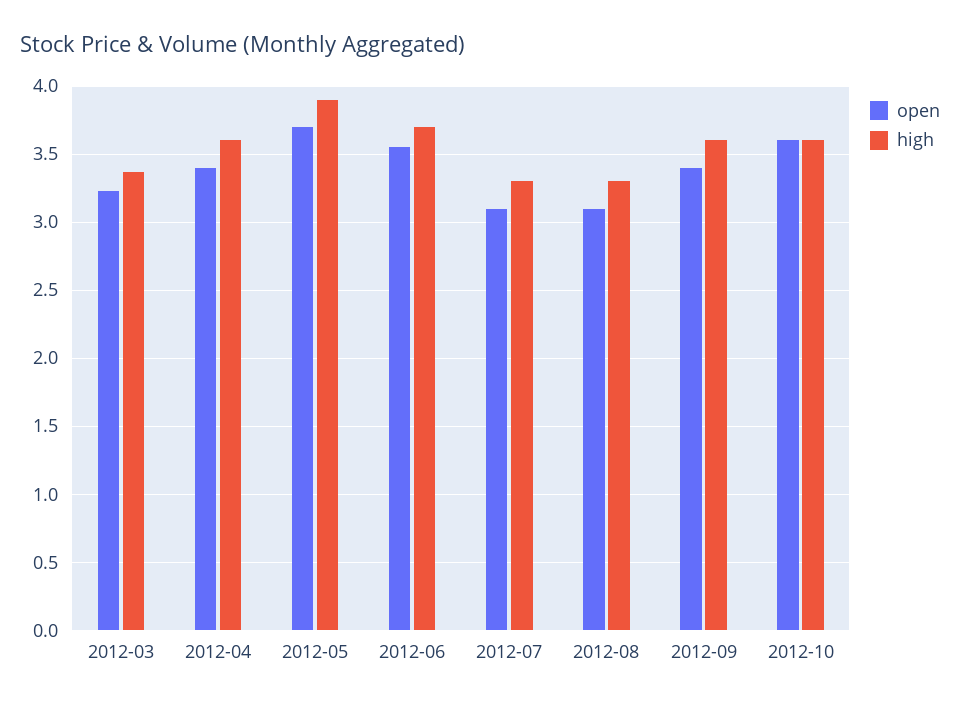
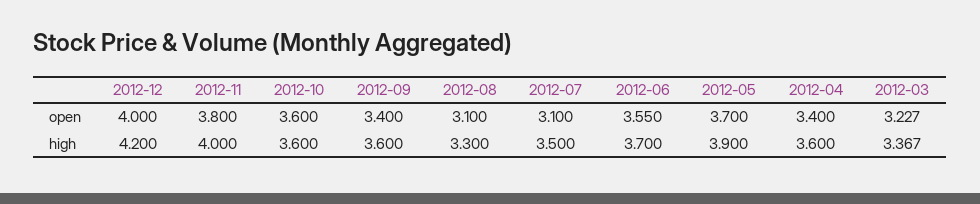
high, 2012-07: 3.3 -> 3.5
open, 2012-12: none -> 4
open, 2012-11: none -> 3.8
high, 2012-12: none -> 4.2
high, 2012-11: none -> 4

